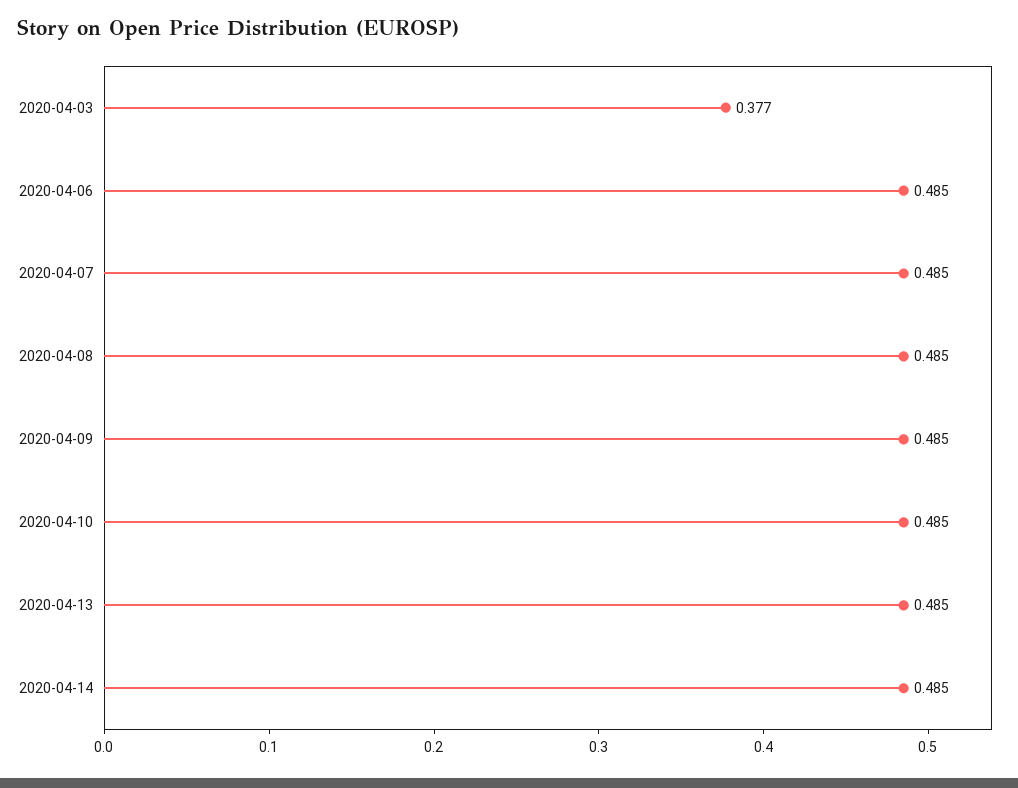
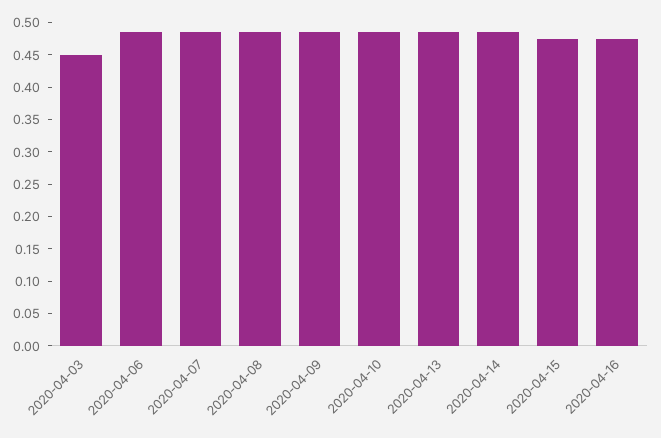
2020-04-03: 0.377 -> 0.45
2020-04-15: none -> 0.475
2020-04-16: none -> 0.475

